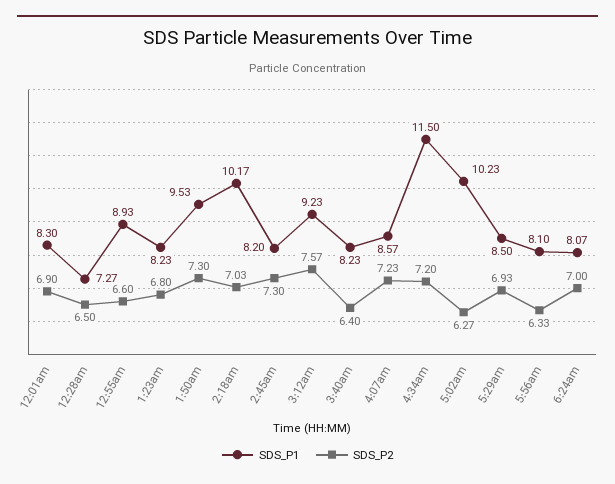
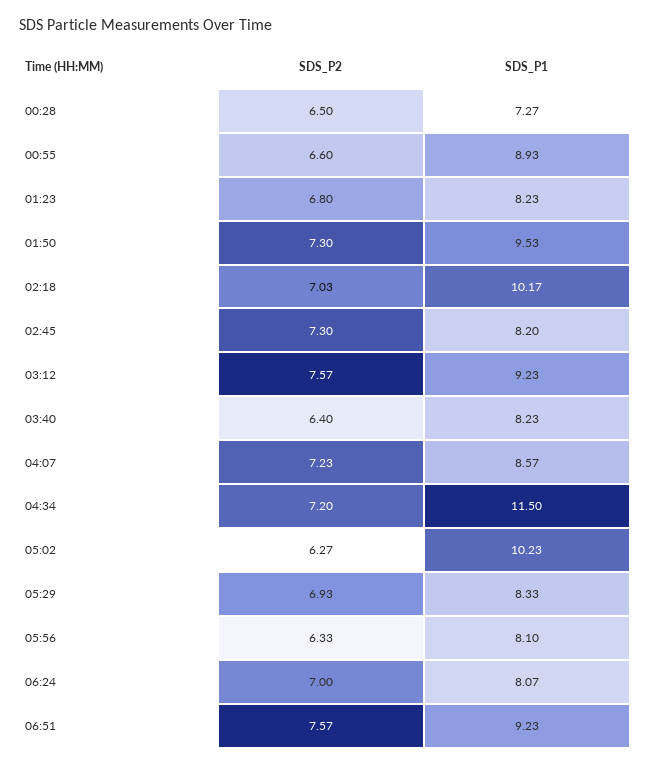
SDS_P1, 12:01am: 8.3 -> none
SDS_P2, 12:01am: 6.9 -> none
SDS_P1, 5:29am: 8.5 -> 8.33
SDS_P2, 06:51: none -> 7.57
SDS_P1, 06:51: none -> 9.23

